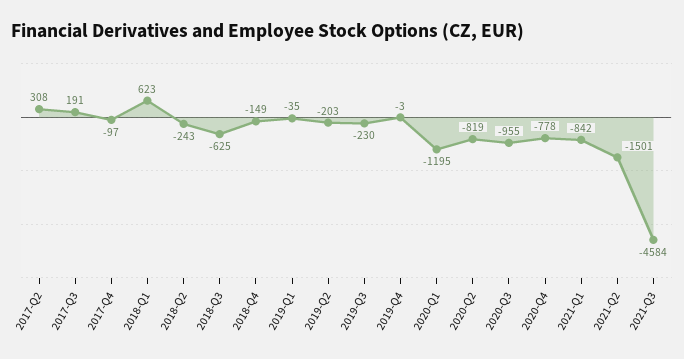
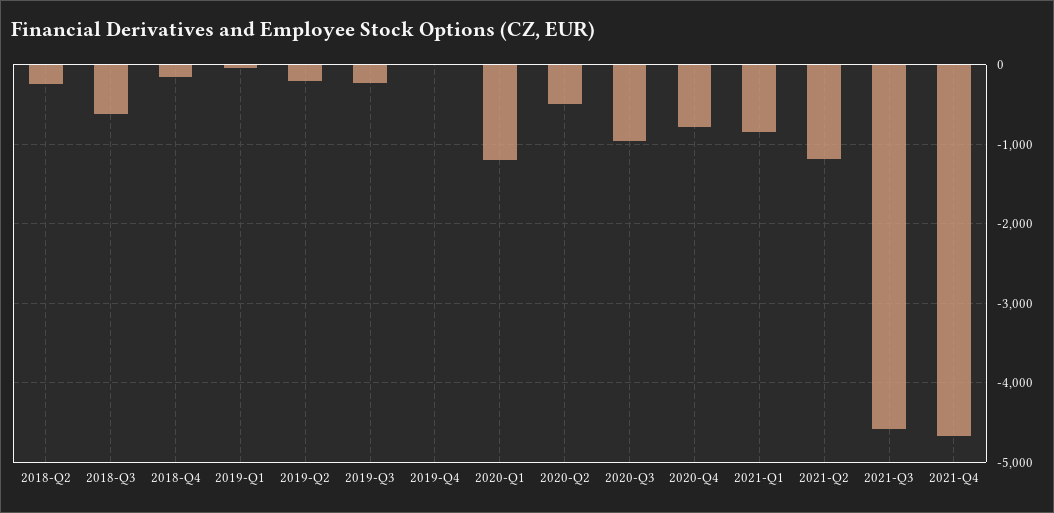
2017-Q2: 308 -> none
2017-Q3: 191 -> none
2017-Q4: -97 -> none
2018-Q1: 623 -> none
2020-Q2: -819 -> -500
2021-Q2: -1501 -> -1200
2021-Q4: none -> -4700

